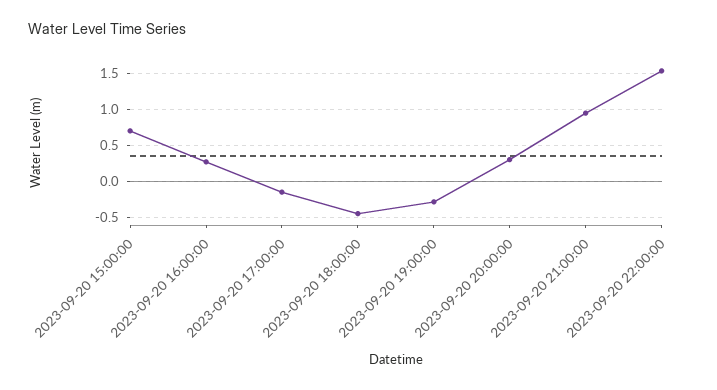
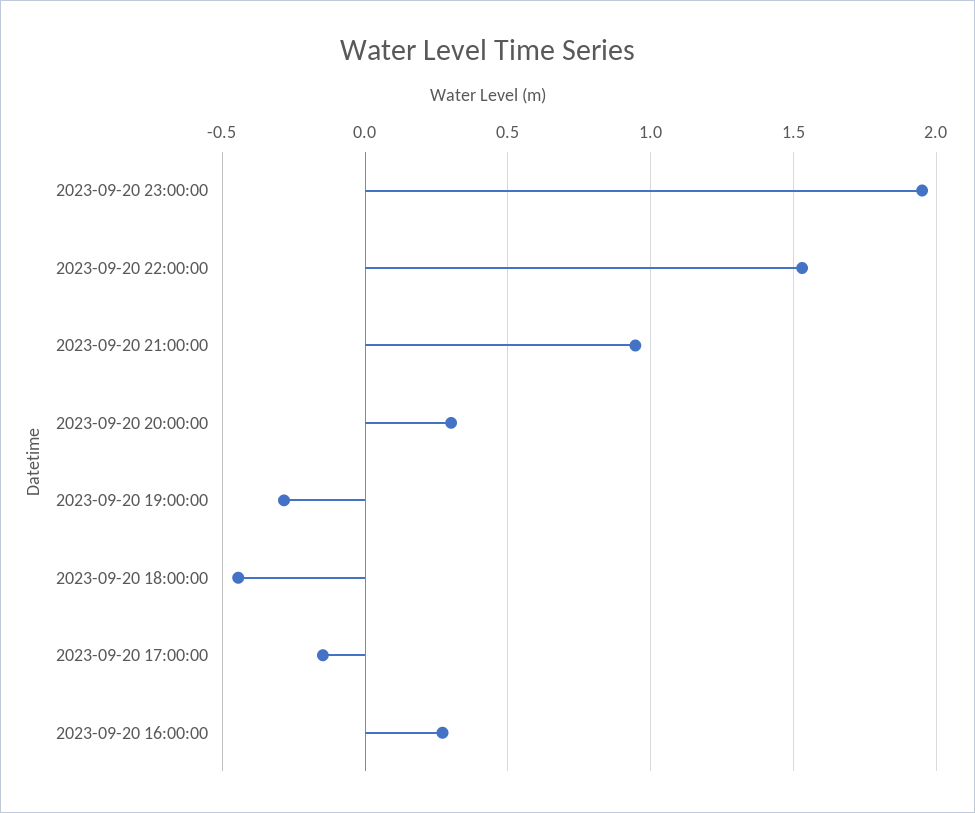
2023-09-20 15:00:00: 0.7 -> none
2023-09-20 23:00:00: none -> 1.95

